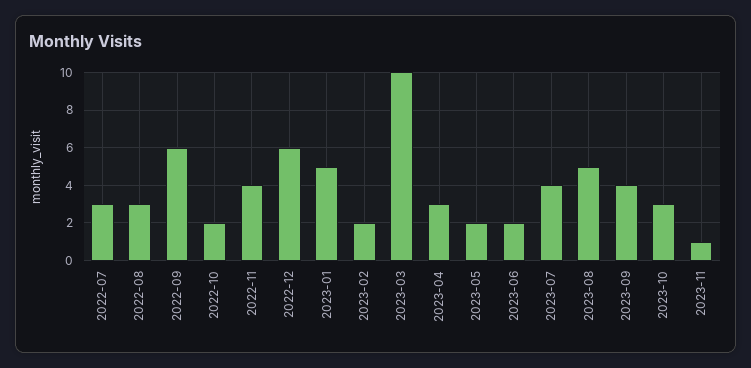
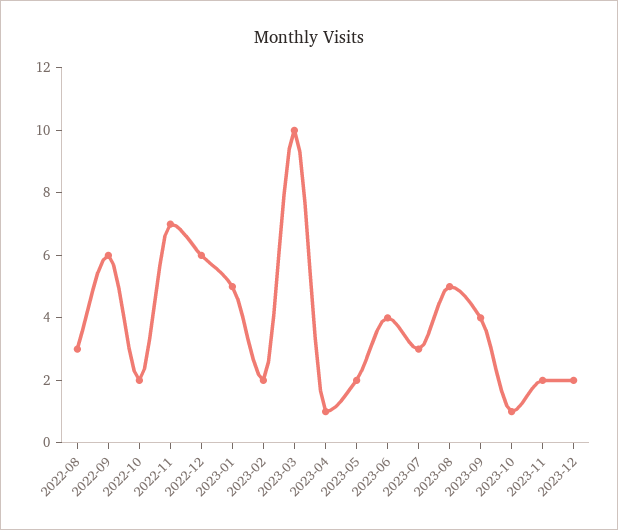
2022-07: 3 -> none
2022-11: 4 -> 7
2023-04: 3 -> 1
2023-06: 2 -> 4
2023-07: 4 -> 3
2023-10: 3 -> 1
2023-11: 1 -> 2
2023-12: none -> 2

